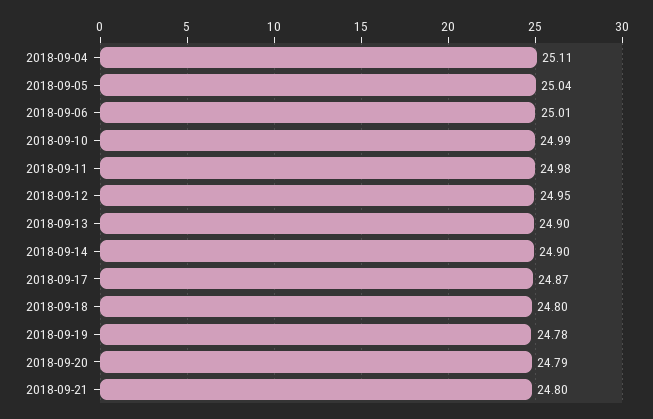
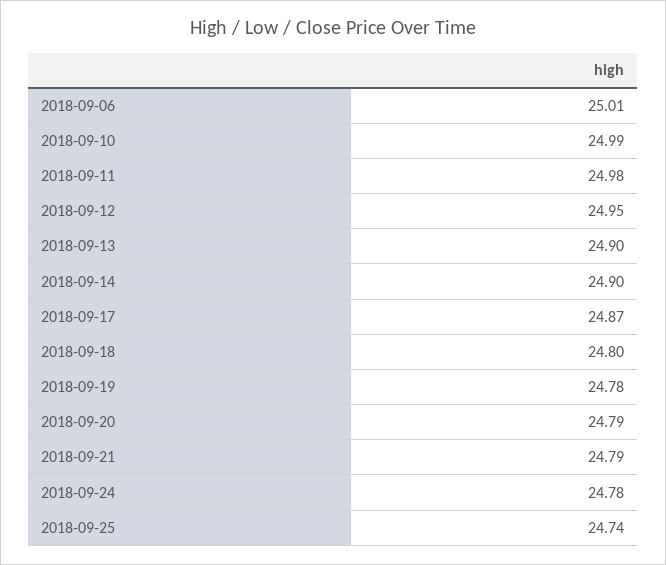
2018-09-04: 25.11 -> none
2018-09-05: 25.04 -> none
2018-09-21: 24.8 -> 24.79
2018-09-24: none -> 24.78
2018-09-25: none -> 24.74

